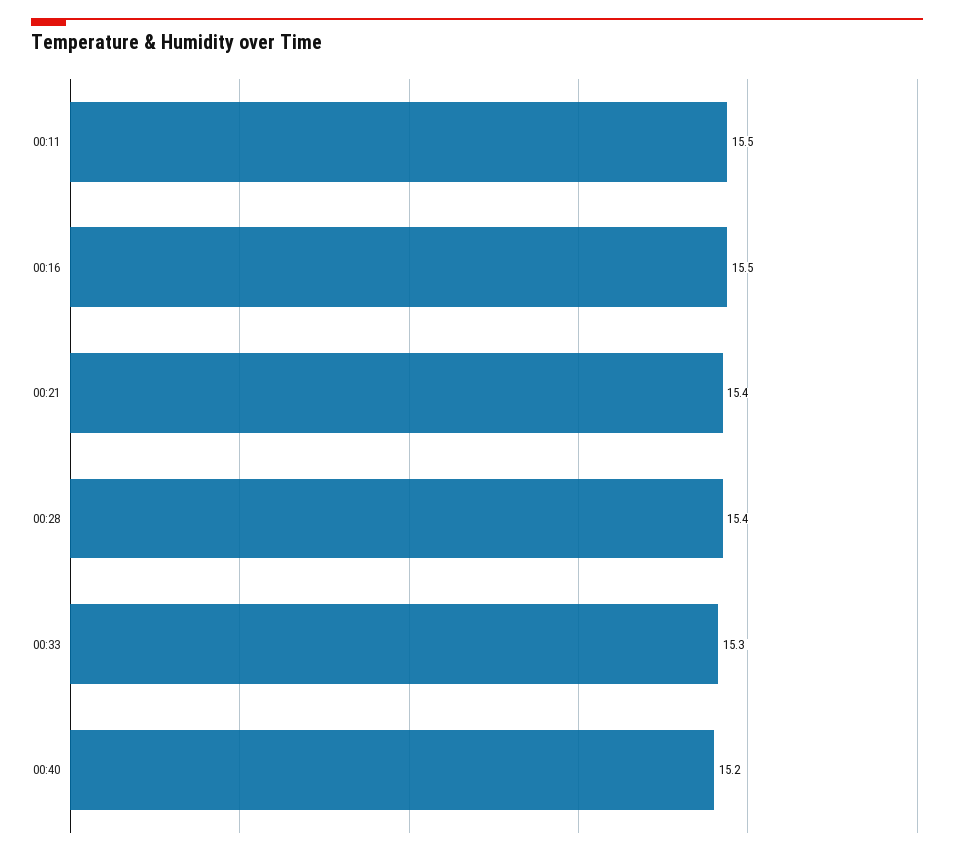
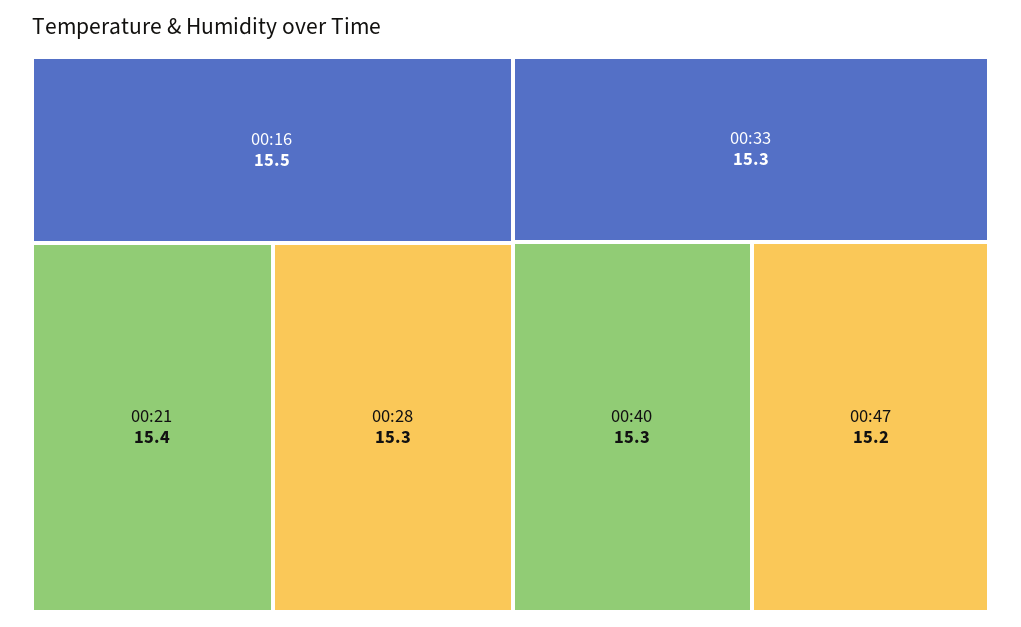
00:11: 15.5 -> none
00:28: 15.4 -> 15.3
00:40: 15.2 -> 15.3
00:47: none -> 15.2

